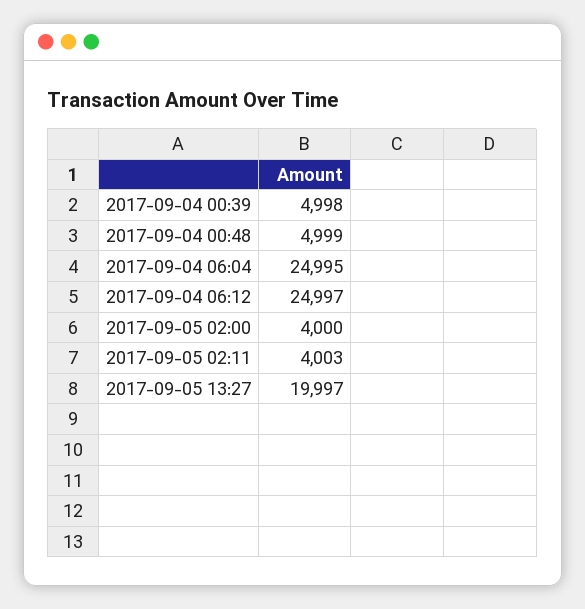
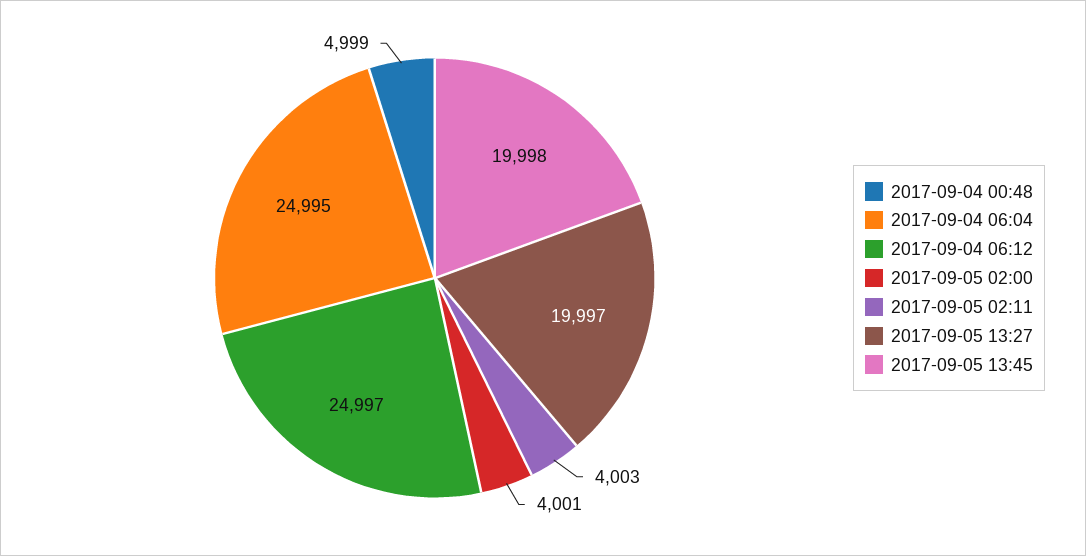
2017-09-04 00:39: 4998 -> none
2017-09-05 02:00: 4000 -> 4001
2017-09-05 13:45: none -> 19998

